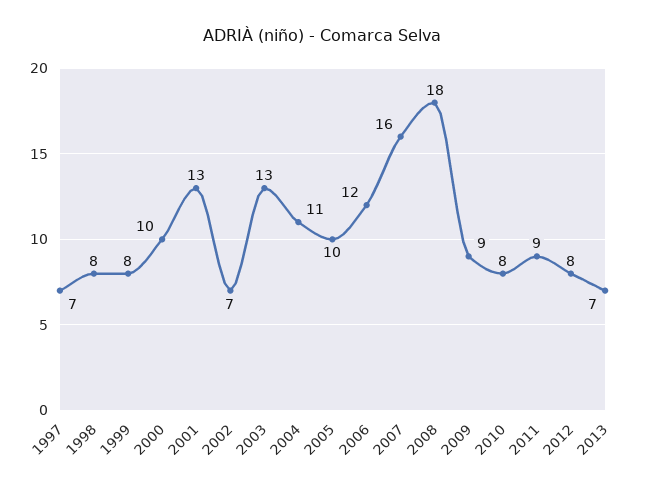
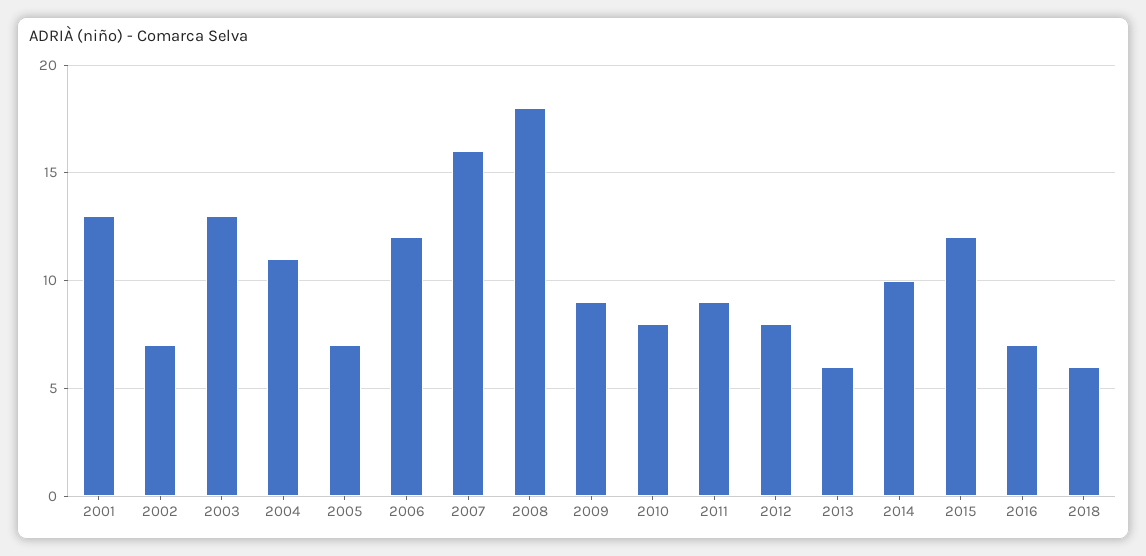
1997: 7 -> none
1998: 8 -> none
1999: 8 -> none
2000: 10 -> none
2005: 10 -> 7
2013: 7 -> 6
2014: none -> 10
2015: none -> 12
2016: none -> 7
2018: none -> 6

